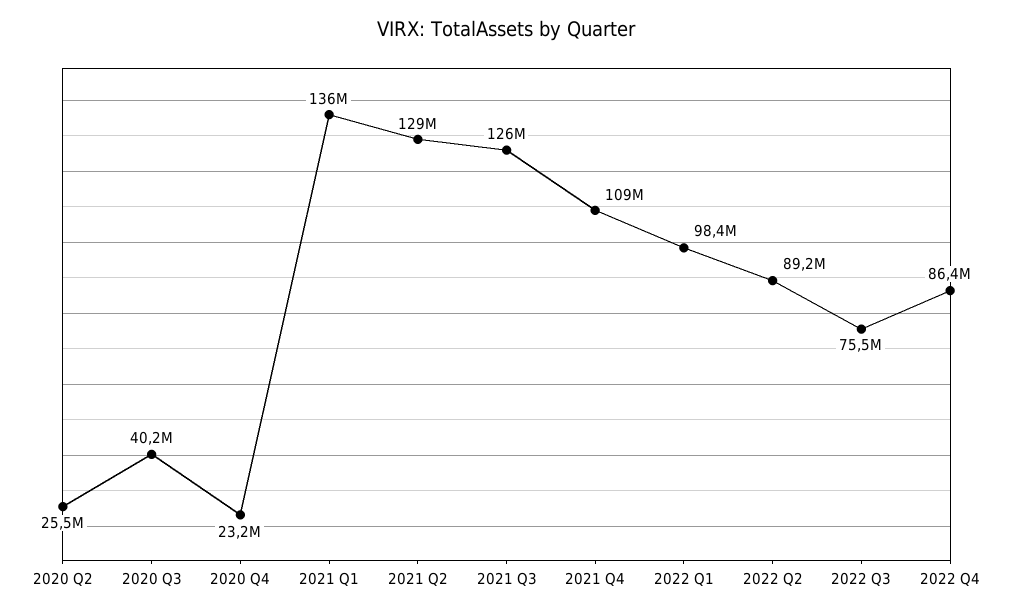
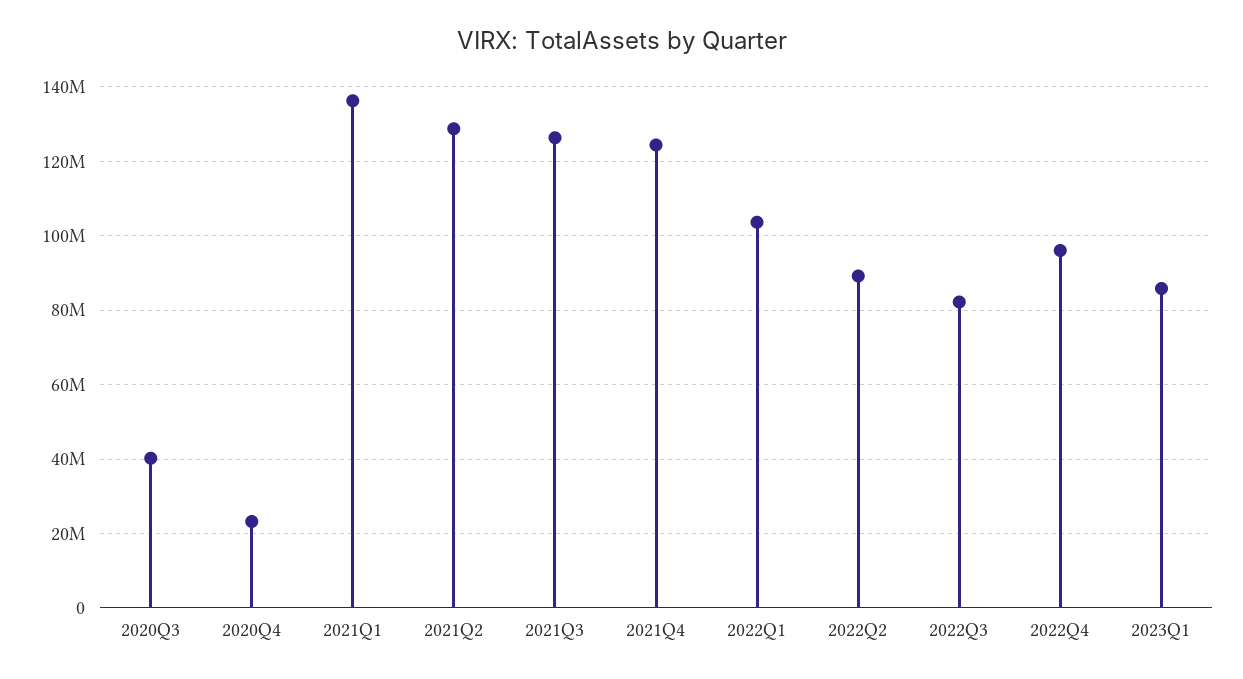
2020 Q2: 25500000 -> none
2021 Q4: 109000000 -> 124000000
2022 Q1: 98400000 -> 104000000
2022 Q3: 75500000 -> 82000000
2022 Q4: 86400000 -> 96000000
2023Q1: none -> 86000000

